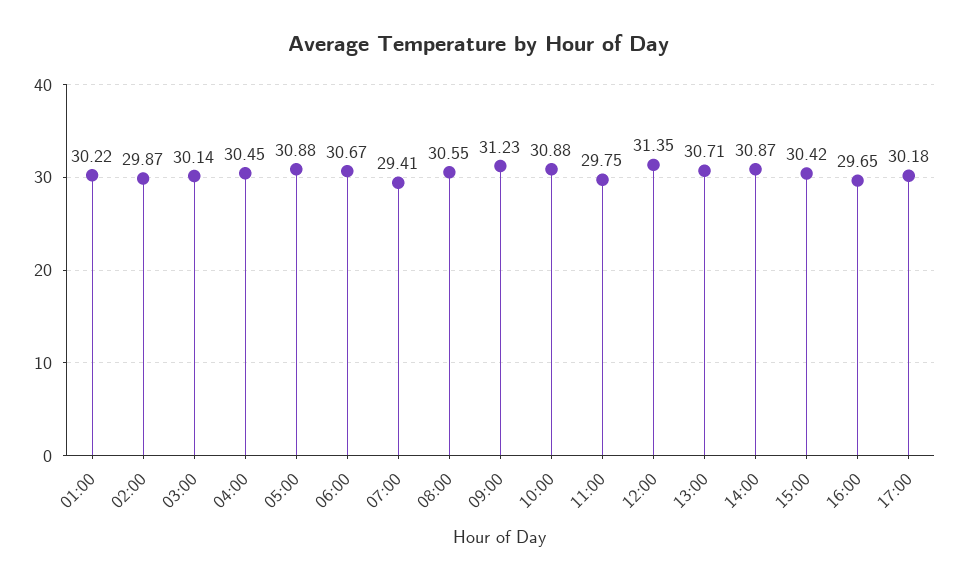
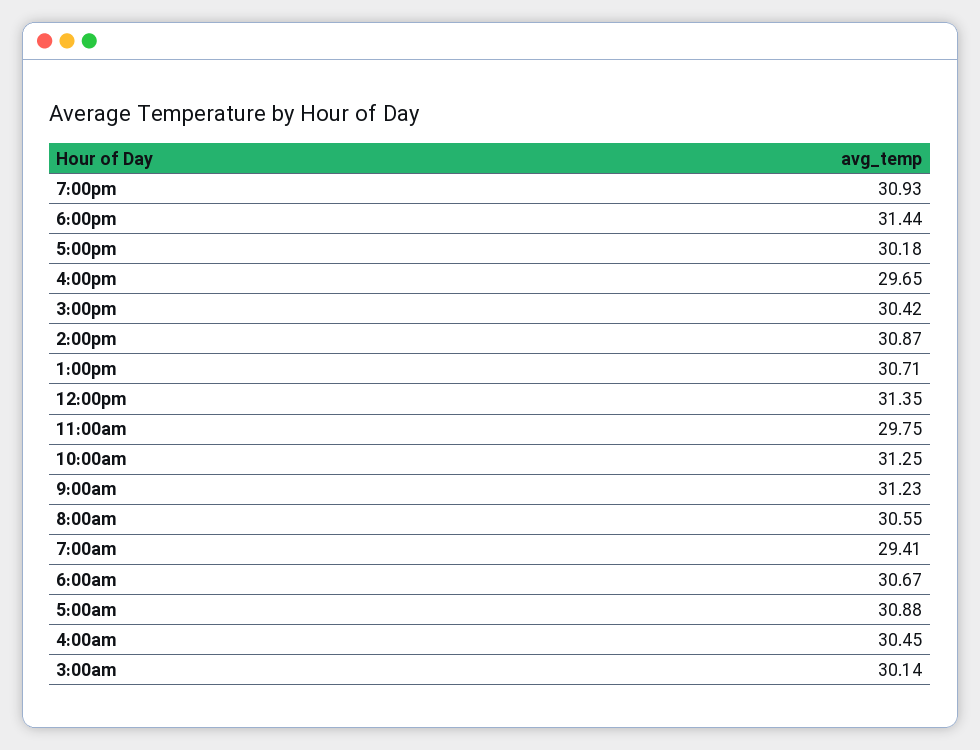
01:00: 30.22 -> none
02:00: 29.87 -> none
10:00: 30.88 -> 31.25
7:00pm: none -> 30.93
6:00pm: none -> 31.44

